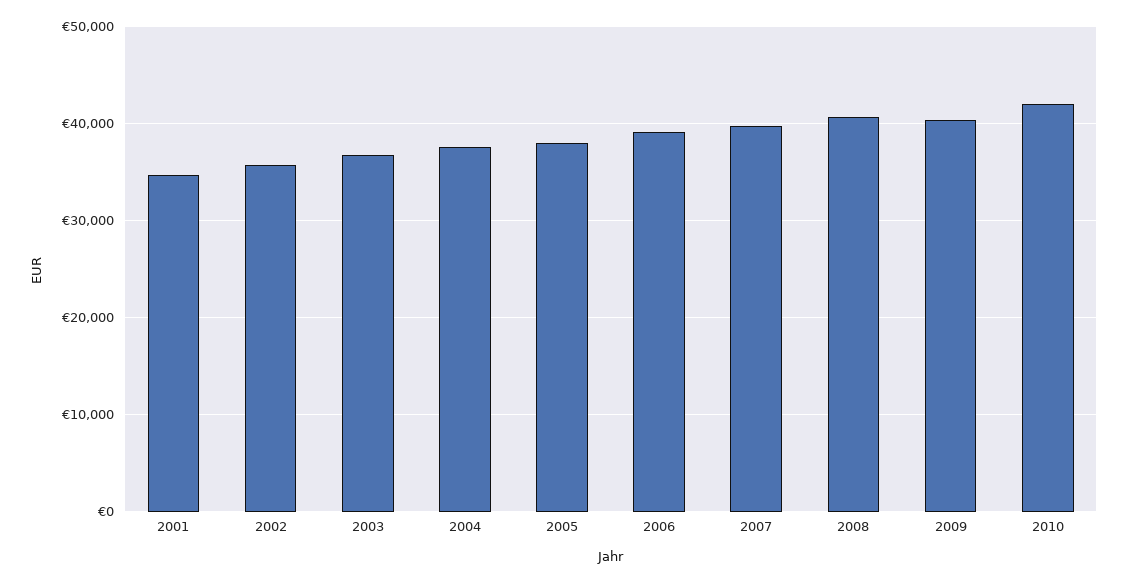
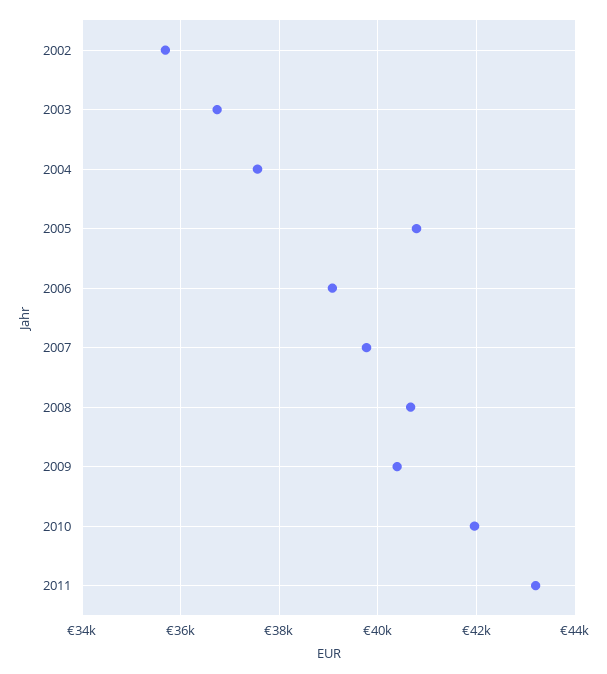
2001: 35000 -> none
2005: 38000 -> 40800
2011: none -> 43200

